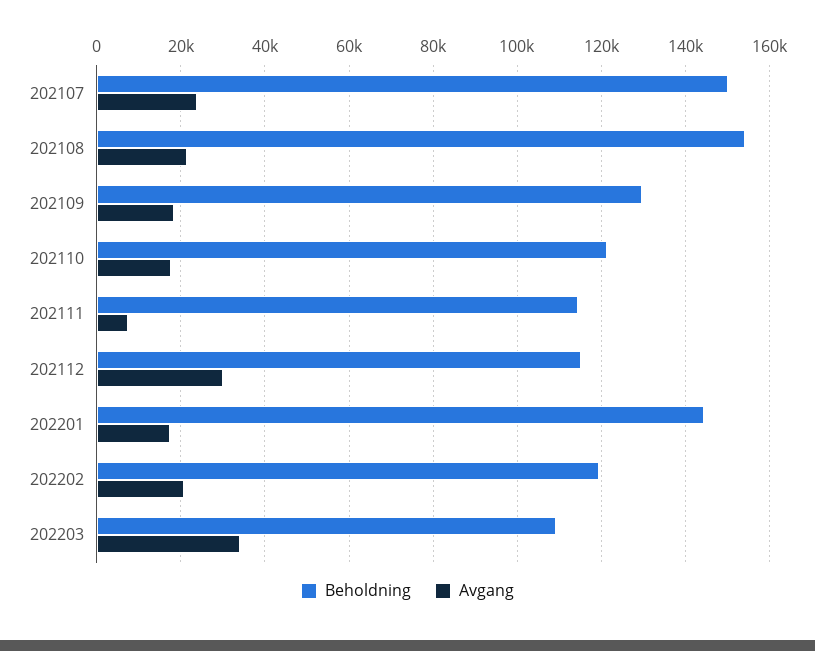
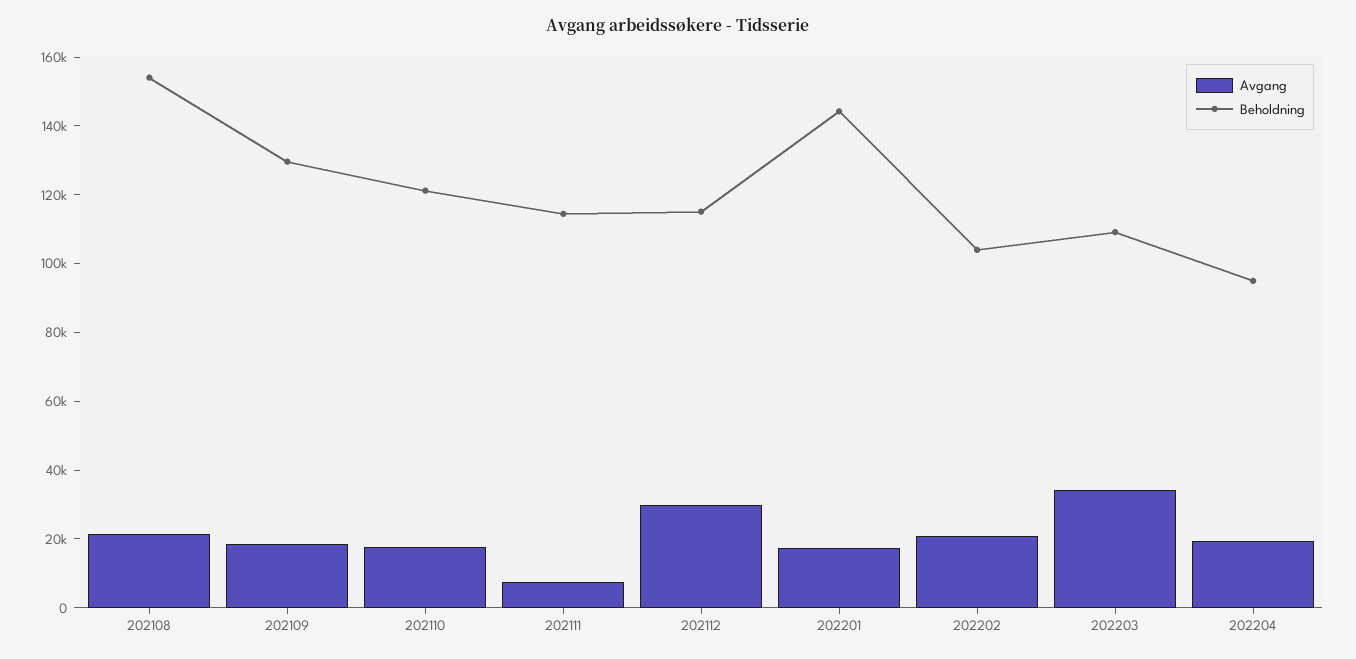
Beholdning, 202107: 150000 -> none
Avgang, 202107: 24000 -> none
Beholdning, 202202: 120000 -> 105000
Avgang, 202204: none -> 20000
Beholdning, 202204: none -> 95000

